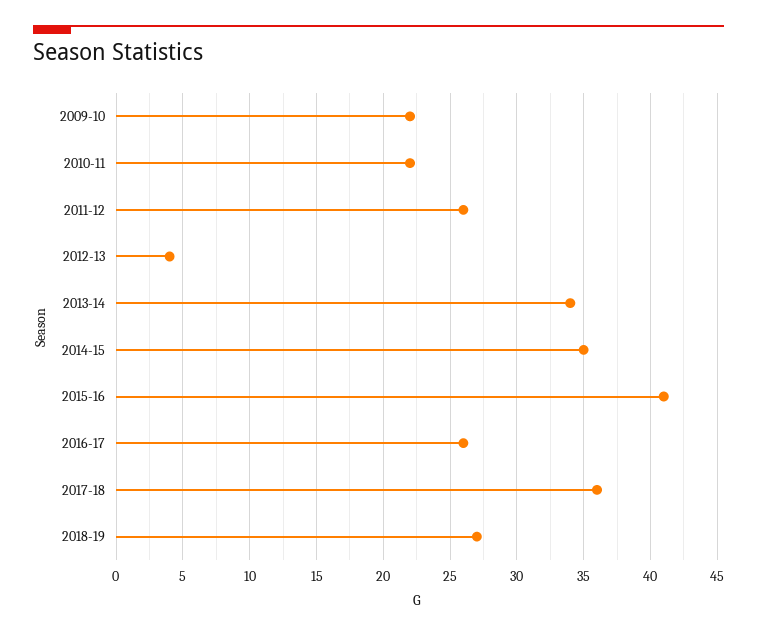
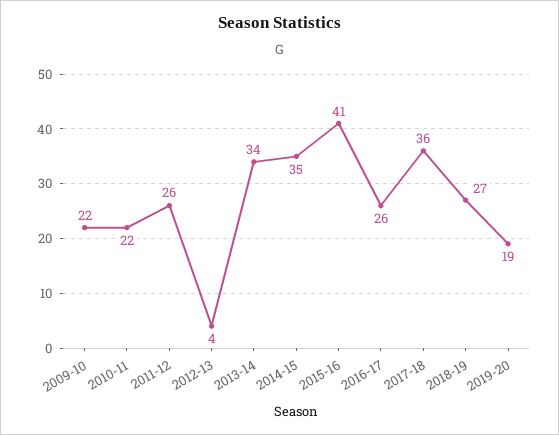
2019-20: none -> 19

